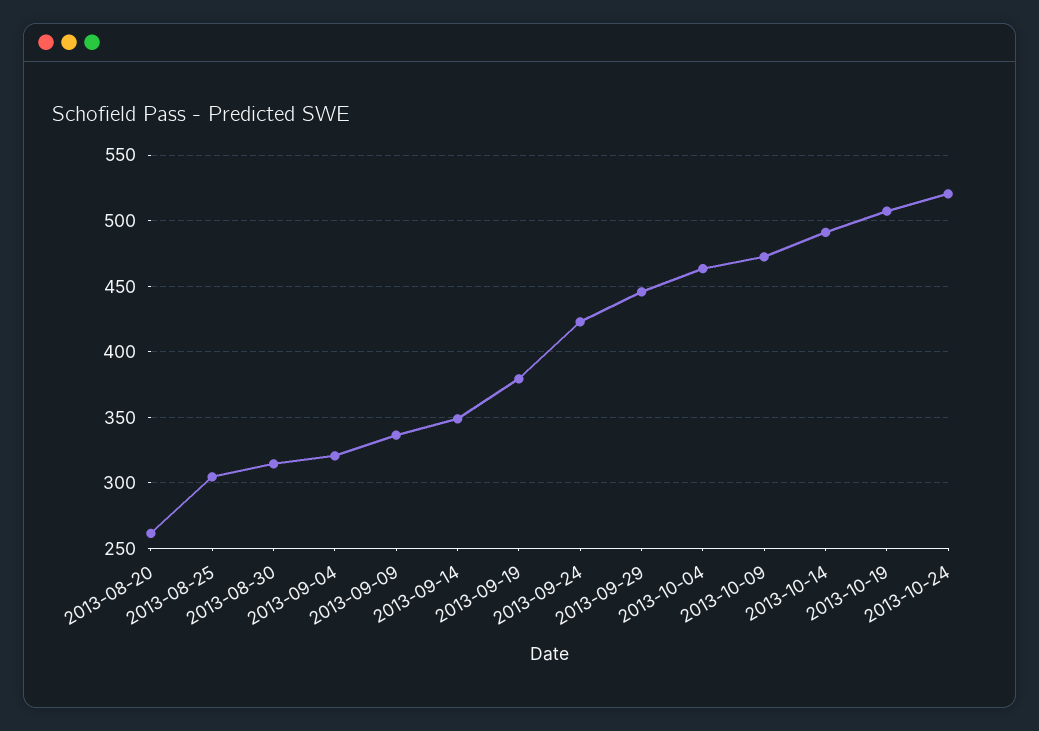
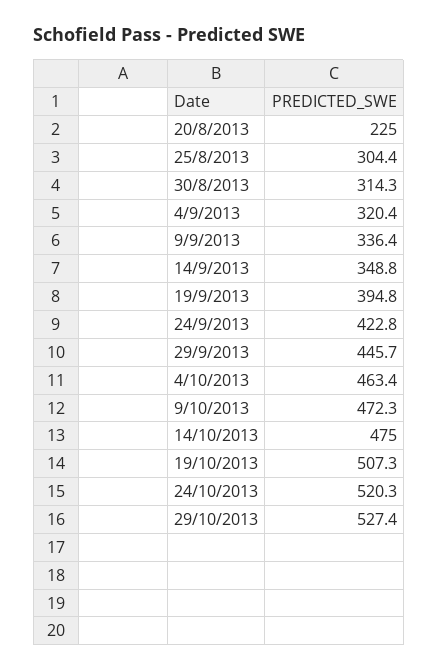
2013-08-20: 260 -> 225
2013-09-19: 380 -> 394.8
2013-10-14: 490 -> 475
29/10/2013: none -> 527.4

